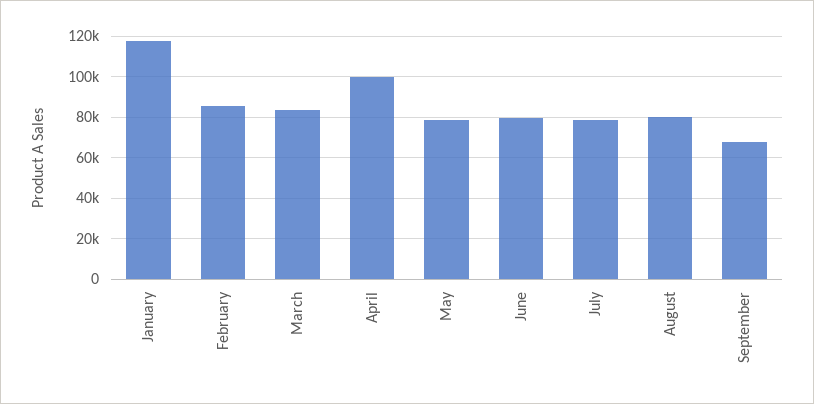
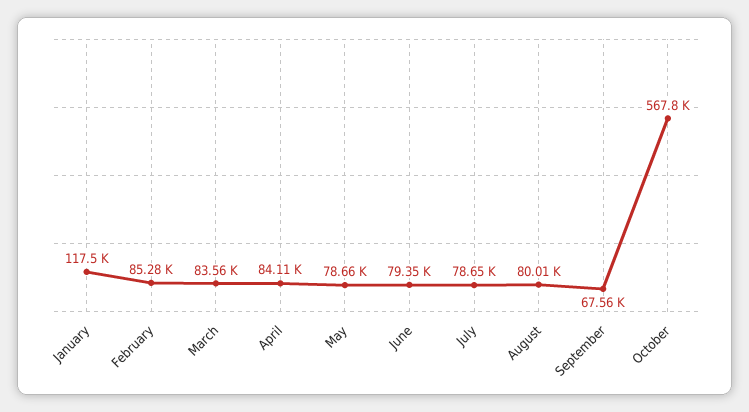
April: 100000 -> 84110
October: none -> 567800

